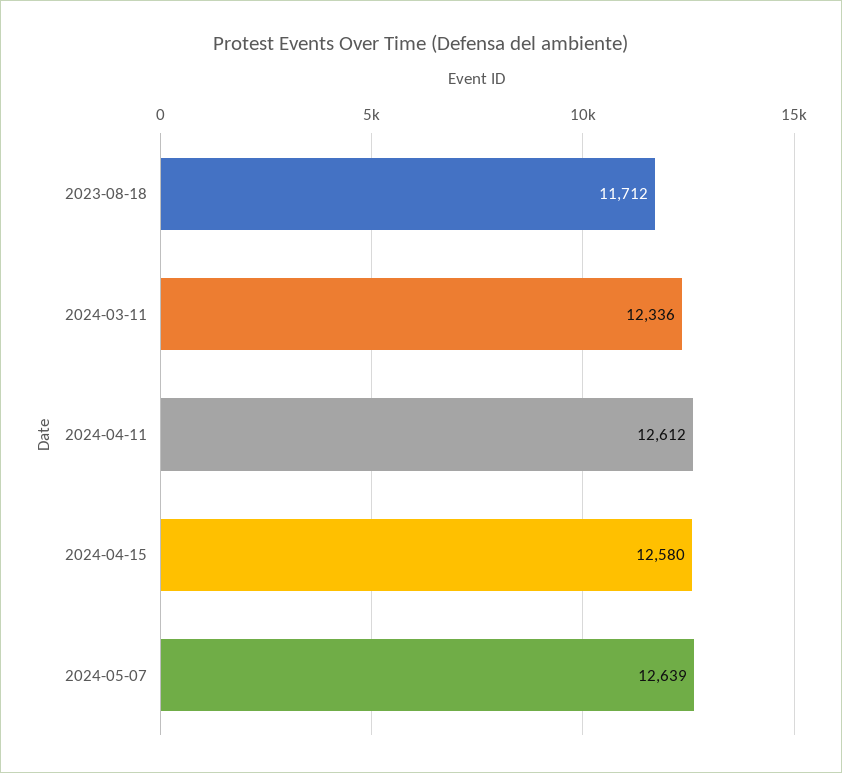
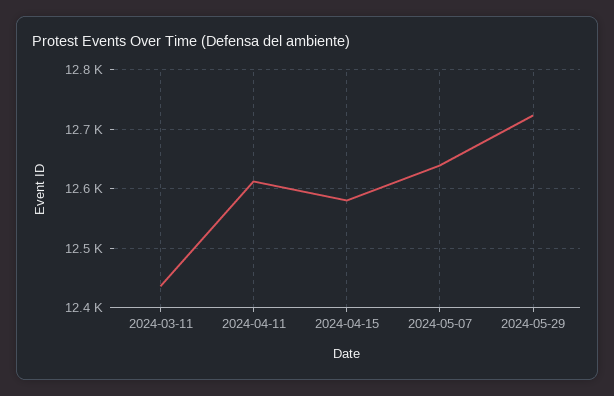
2023-08-18: 11712 -> none
2024-03-11: 12336 -> 12440
2024-05-29: none -> 12720

